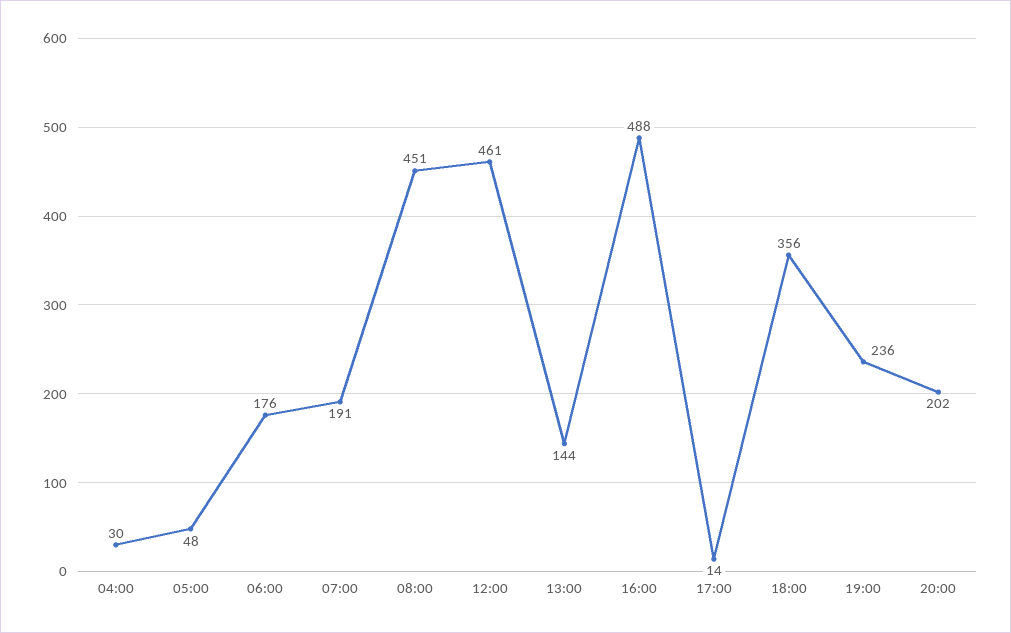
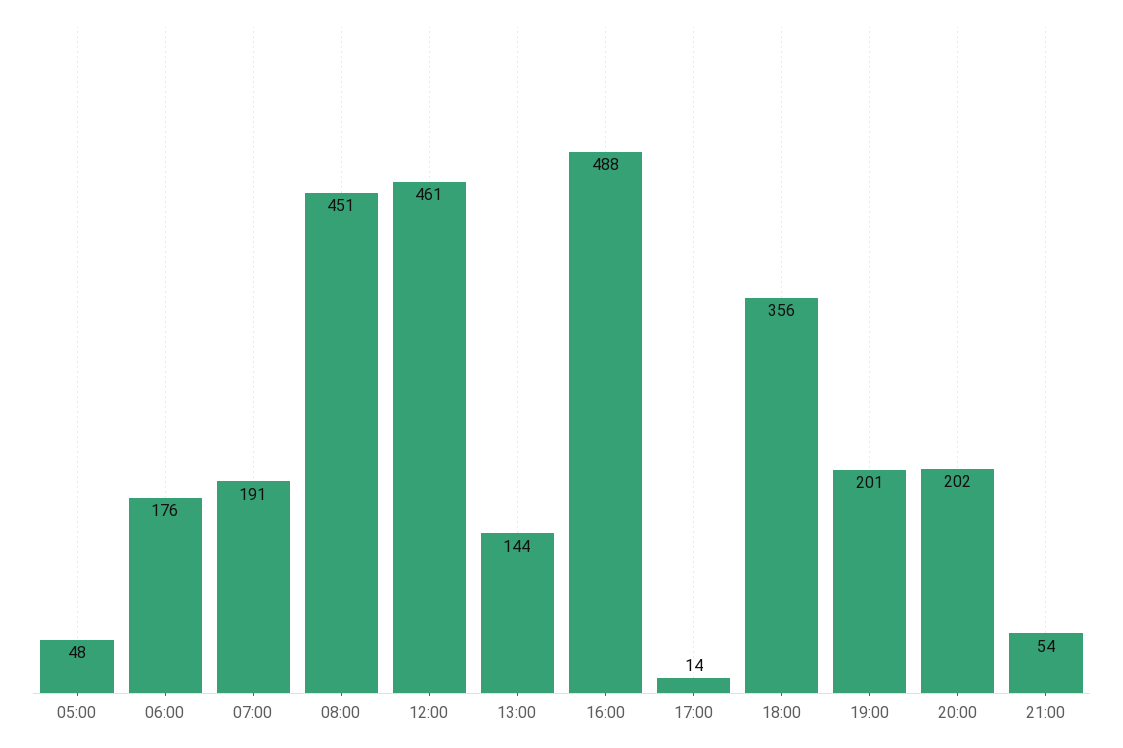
04:00: 30 -> none
19:00: 236 -> 201
21:00: none -> 54

